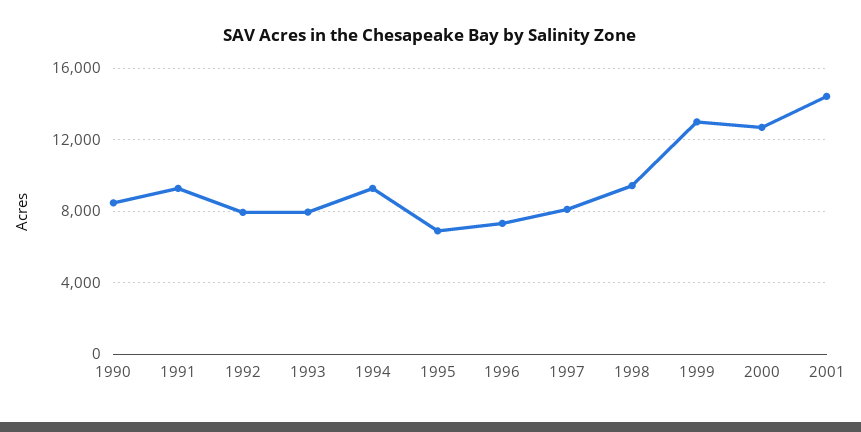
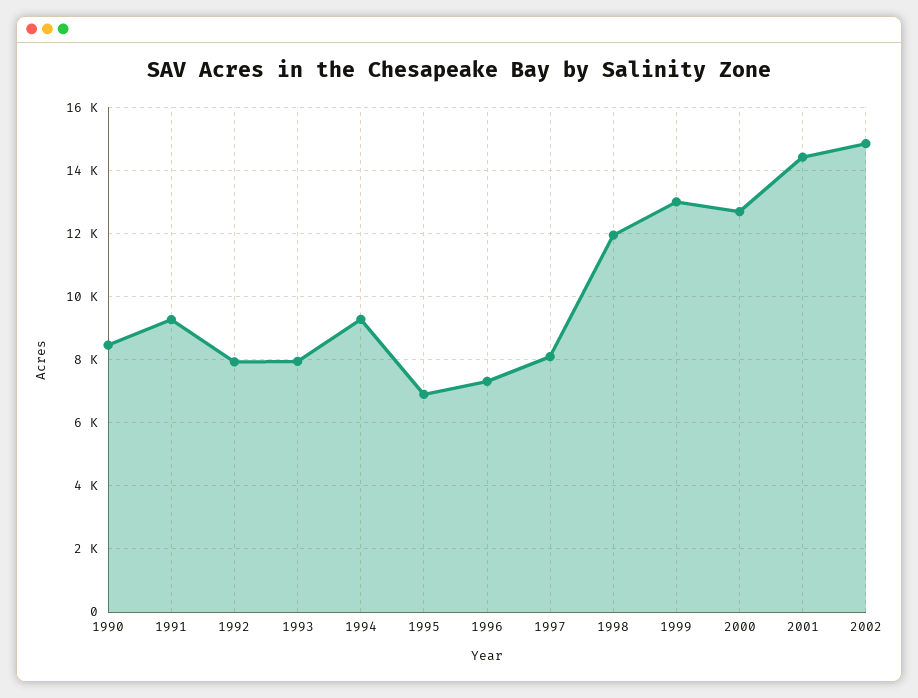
1998: 9500 -> 12000
2002: none -> 14800

